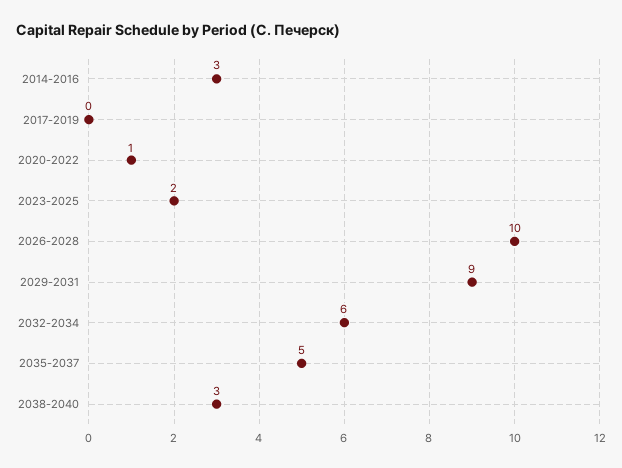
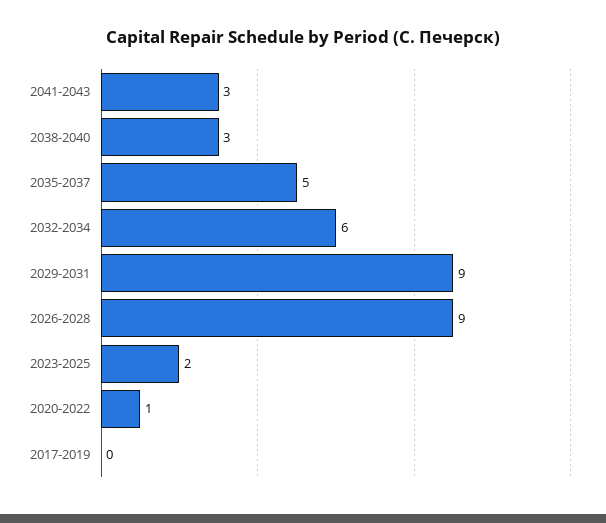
2014-2016: 3 -> none
2026-2028: 10 -> 9
2041-2043: none -> 3

